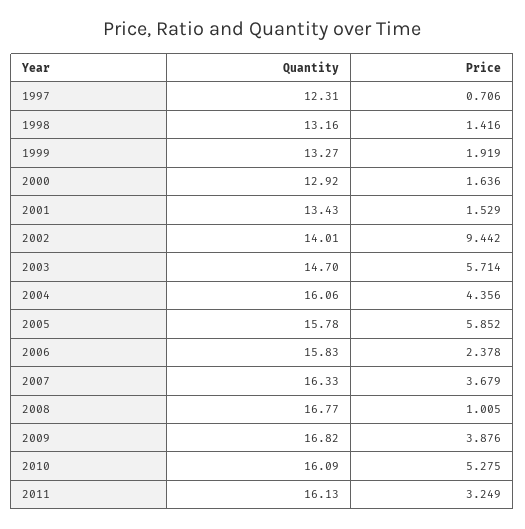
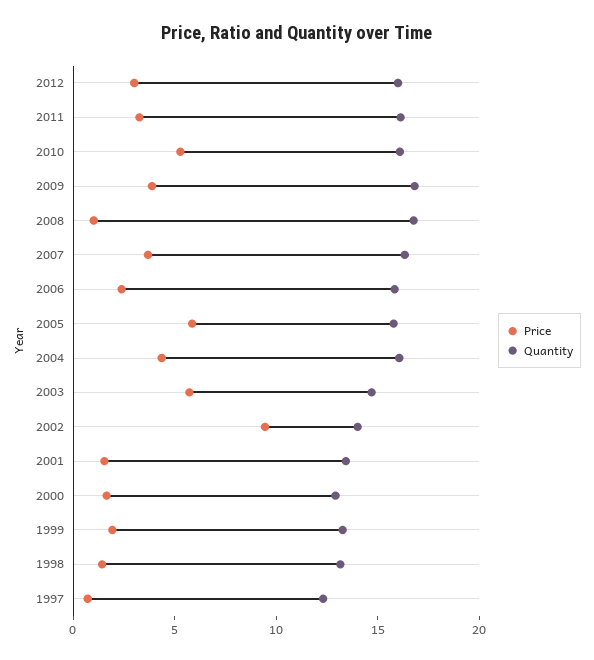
Price, 2012: none -> 3
Quantity, 2012: none -> 16

